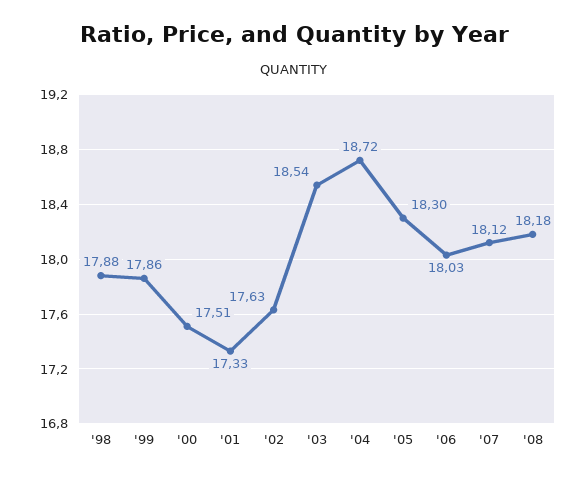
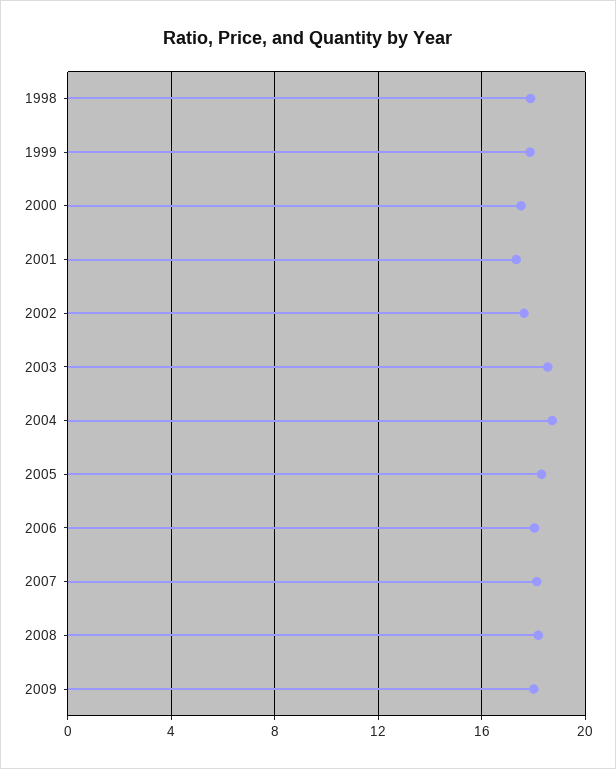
2009: none -> 18

